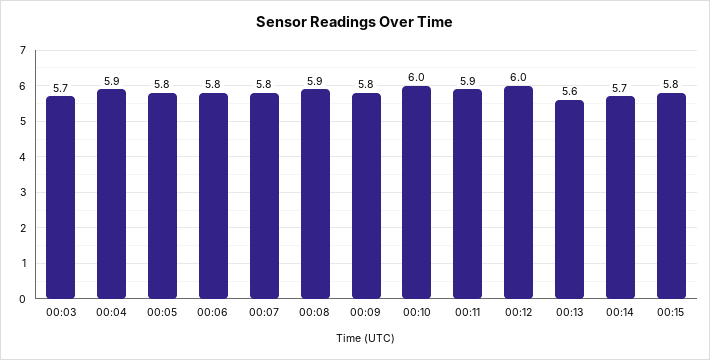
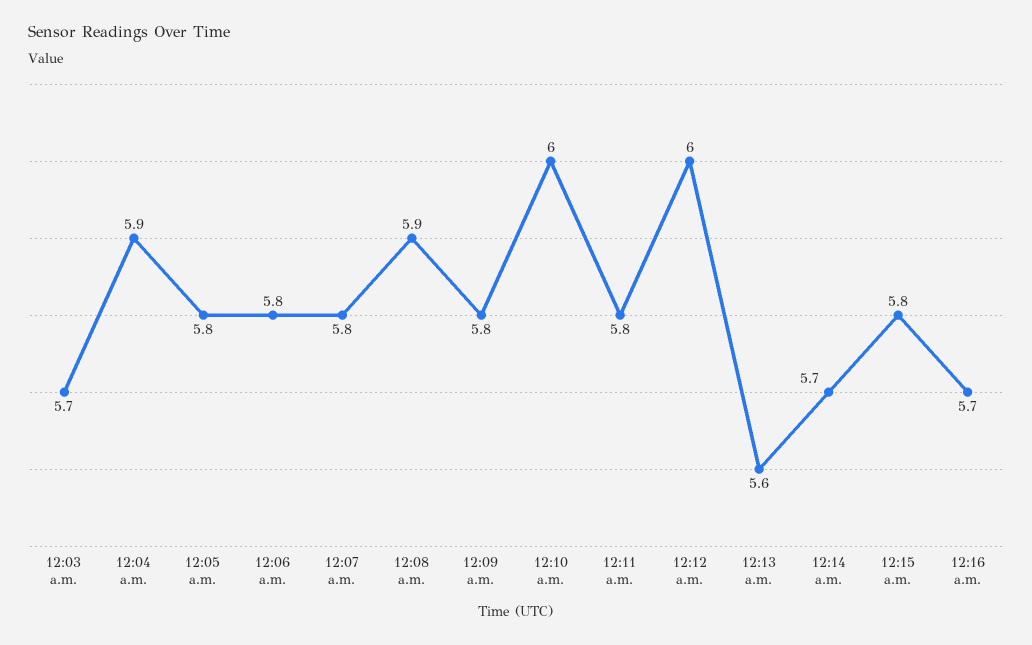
00:11: 5.9 -> 5.8
12:16 a.m.: none -> 5.7

